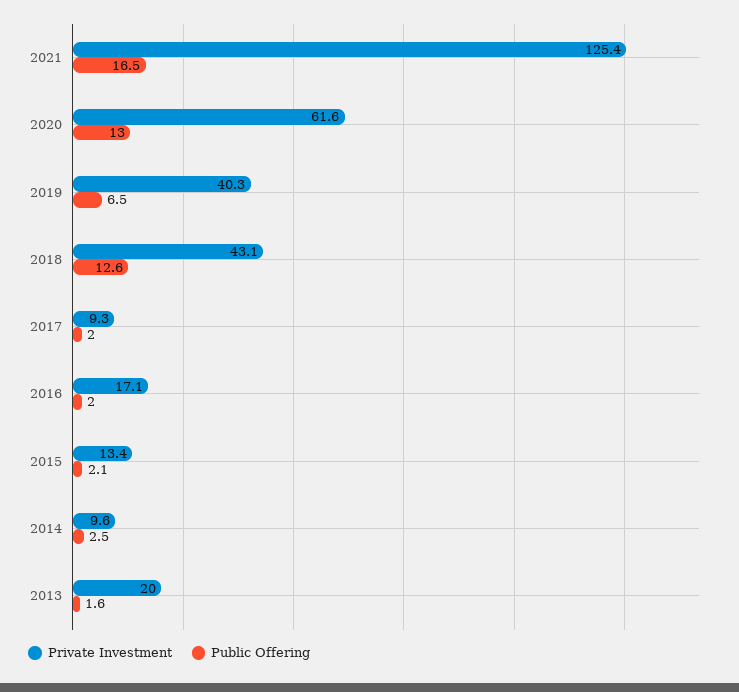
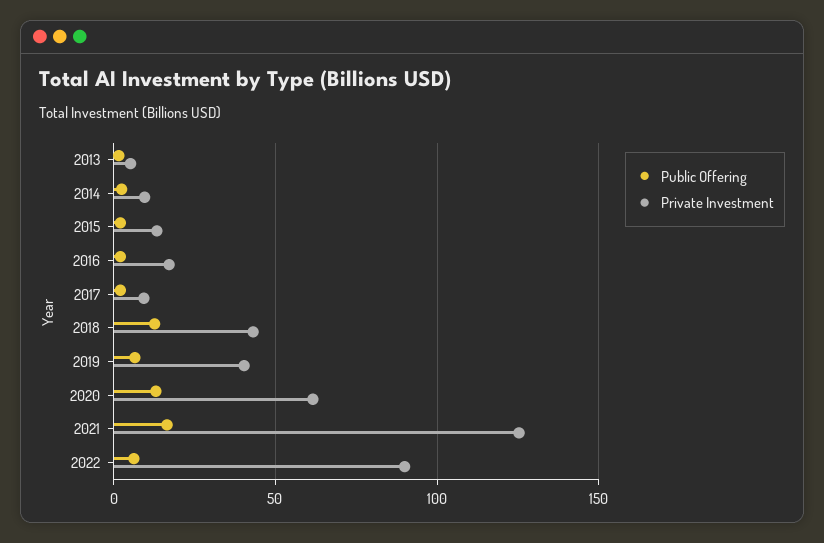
Private Investment, 2013: 20 -> 5
Public Offering, 2022: none -> 5
Private Investment, 2022: none -> 90

